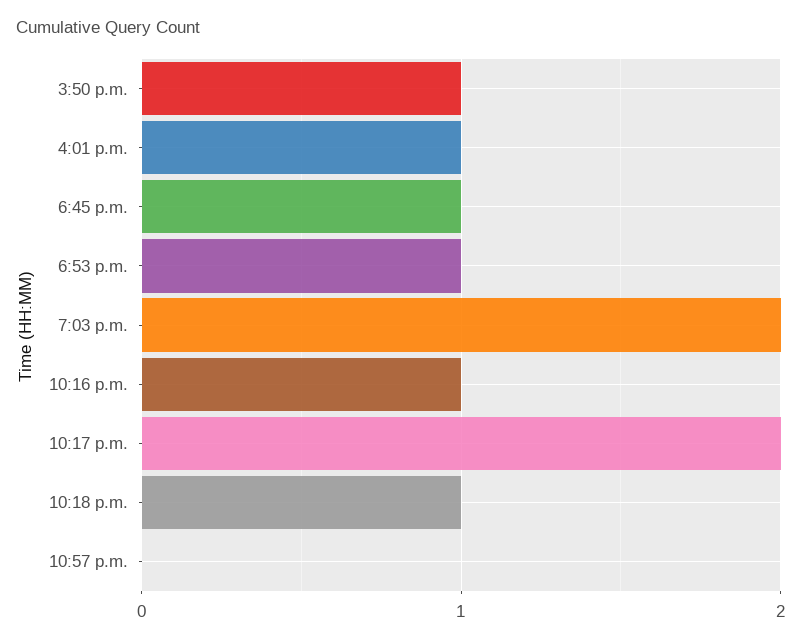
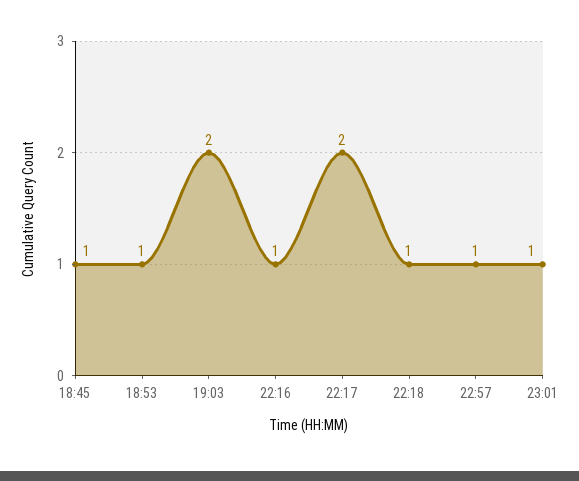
3:50 p.m.: 1 -> none
4:01 p.m.: 1 -> none
10:57 p.m.: 0 -> 1
23:01: none -> 1

